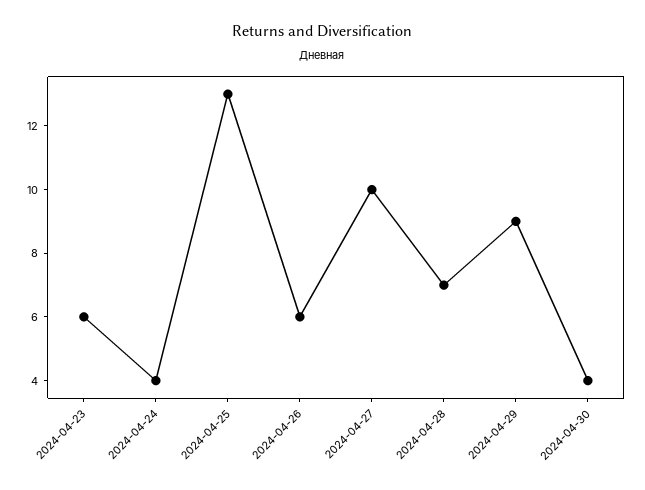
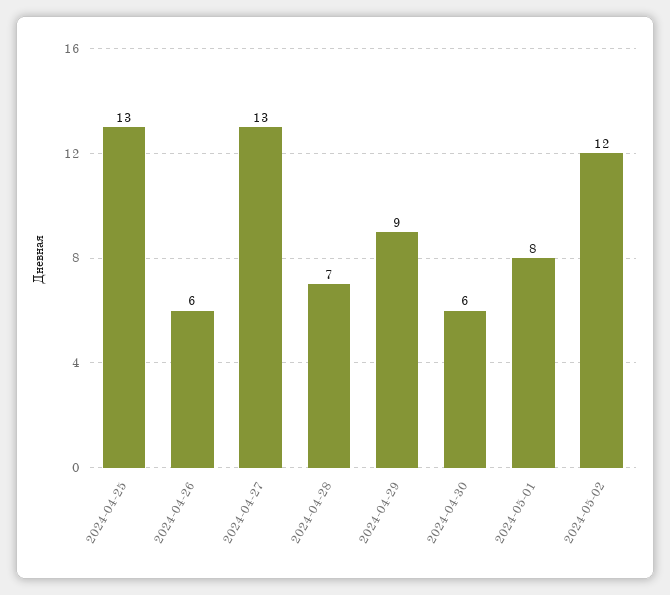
2024-04-23: 6 -> none
2024-04-24: 4 -> none
2024-04-27: 10 -> 13
2024-04-30: 4 -> 6
2024-05-01: none -> 8
2024-05-02: none -> 12

